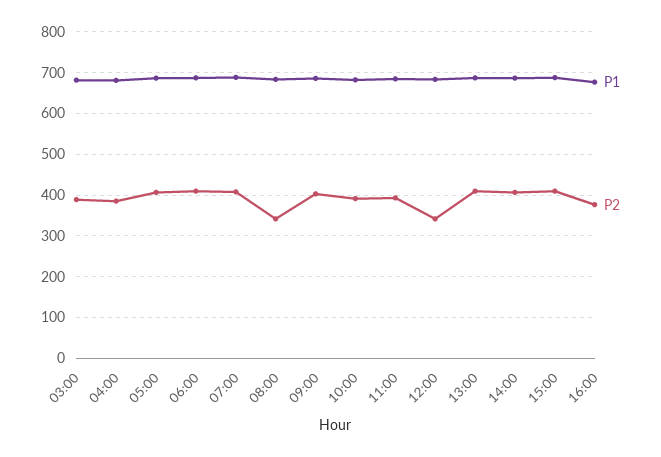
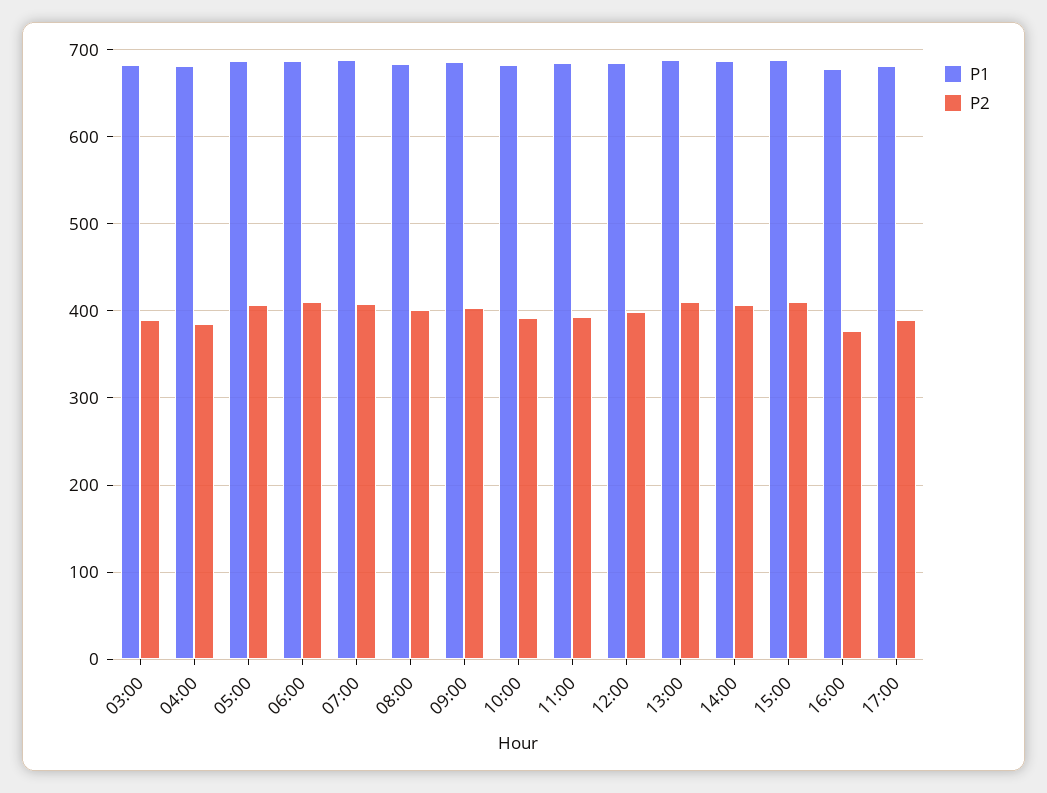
P2, 08:00: 340 -> 400
P2, 12:00: 340 -> 400
P1, 17:00: none -> 680
P2, 17:00: none -> 390

